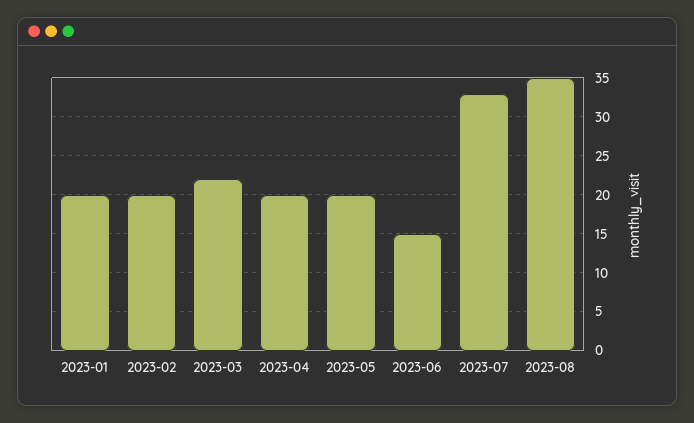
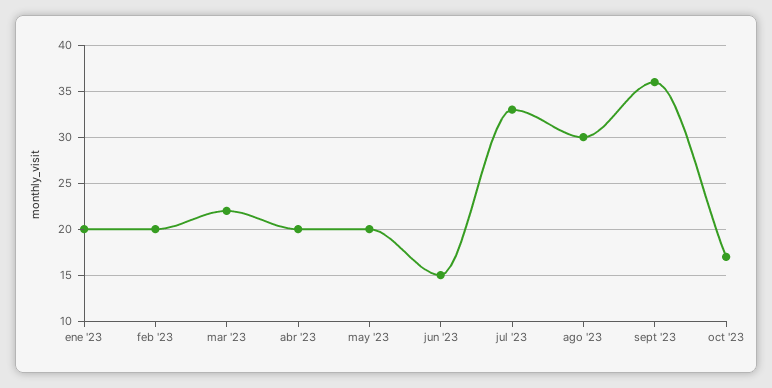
2023-08: 35 -> 30
sept '23: none -> 36
oct '23: none -> 17

